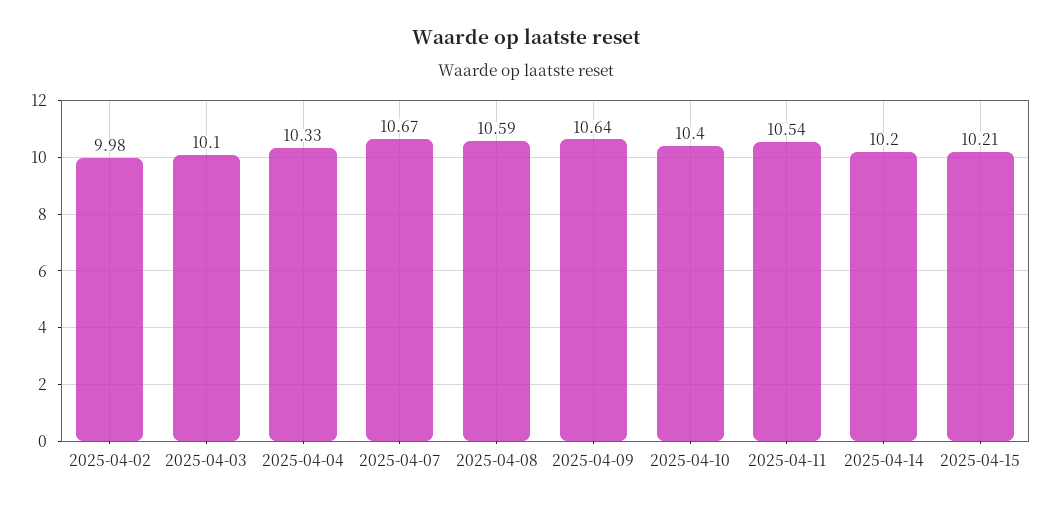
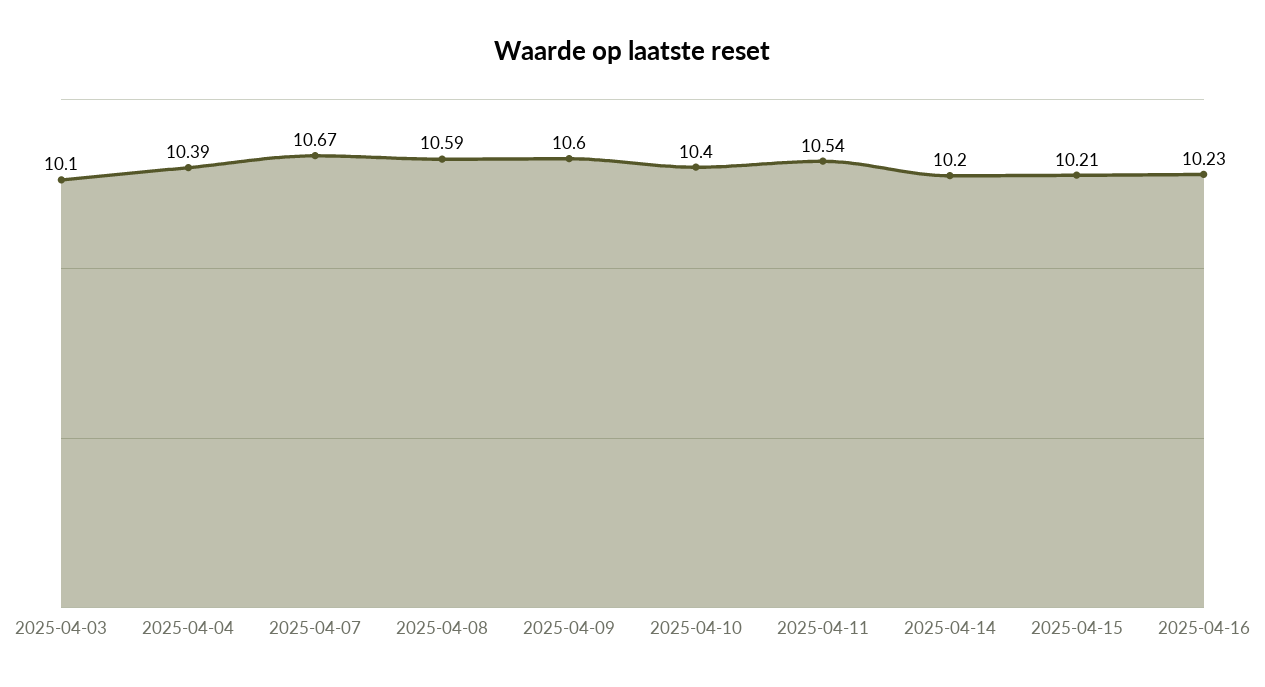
2025-04-02: 9.98 -> none
2025-04-04: 10.33 -> 10.39
2025-04-09: 10.64 -> 10.6
2025-04-16: none -> 10.23

